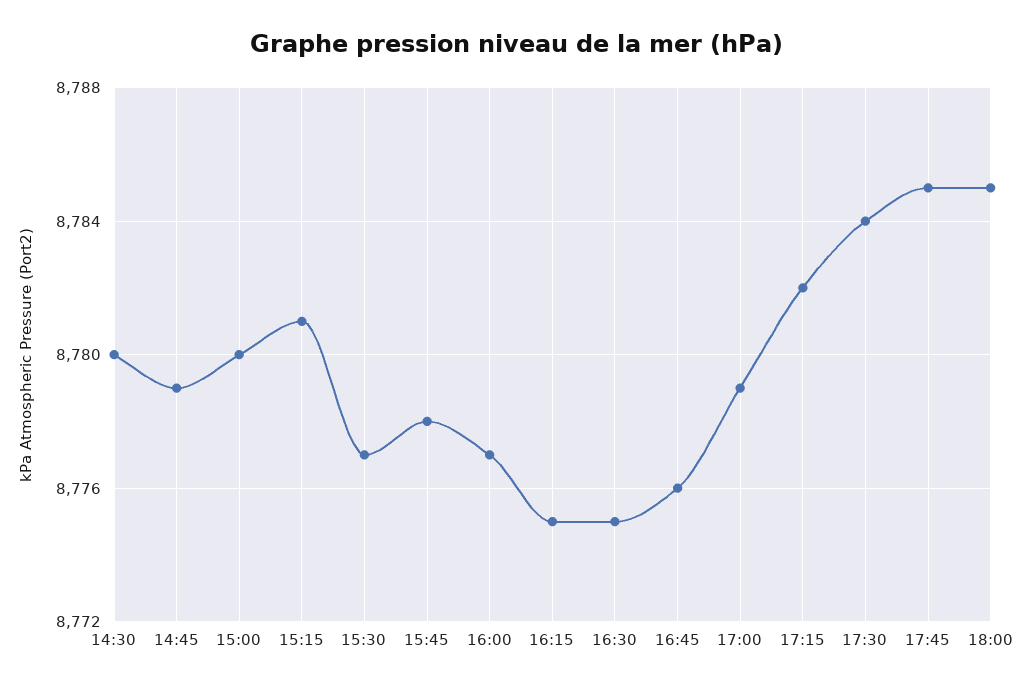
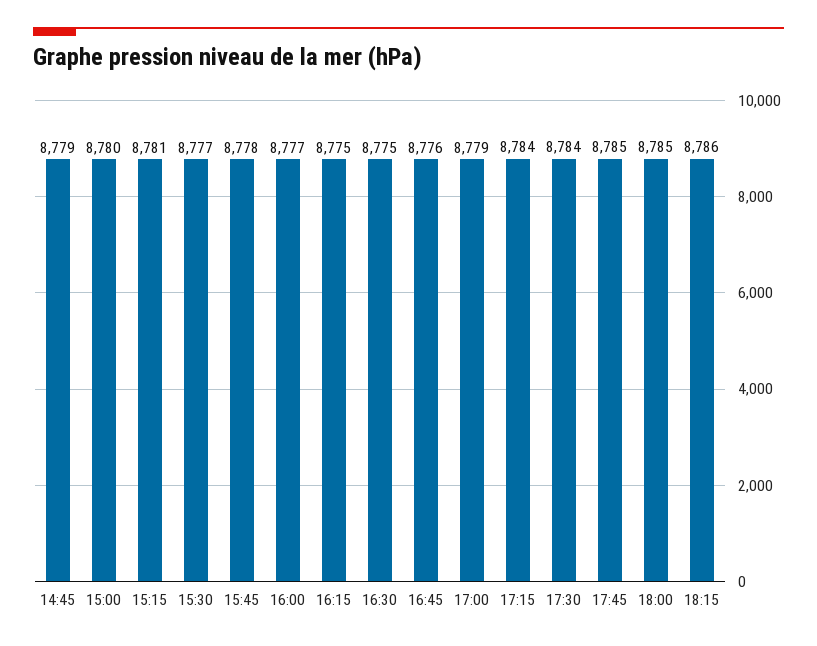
14:30: 8780 -> none
17:15: 8782 -> 8784
18:15: none -> 8786

